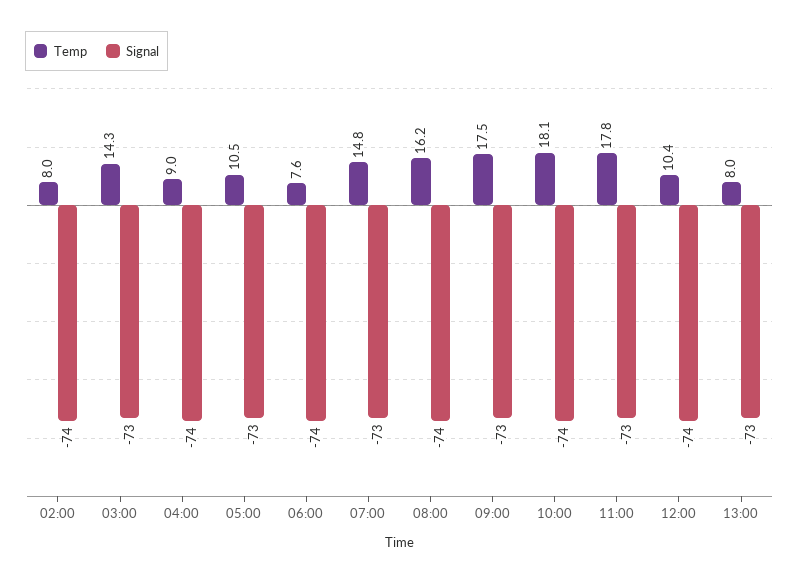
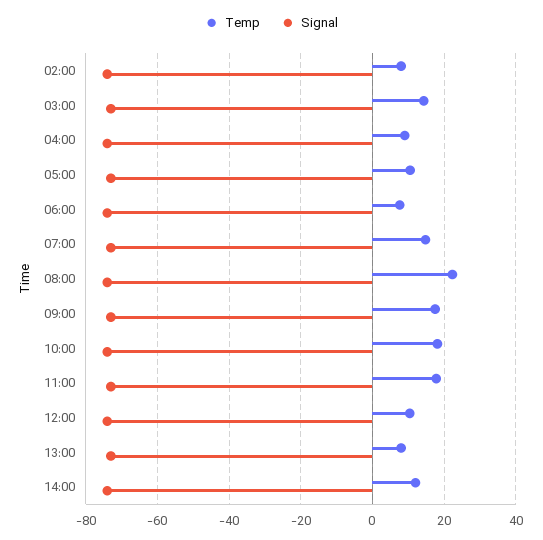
Temp, 08:00: 16.2 -> 22
Temp, 14:00: none -> 12
Signal, 14:00: none -> -74

